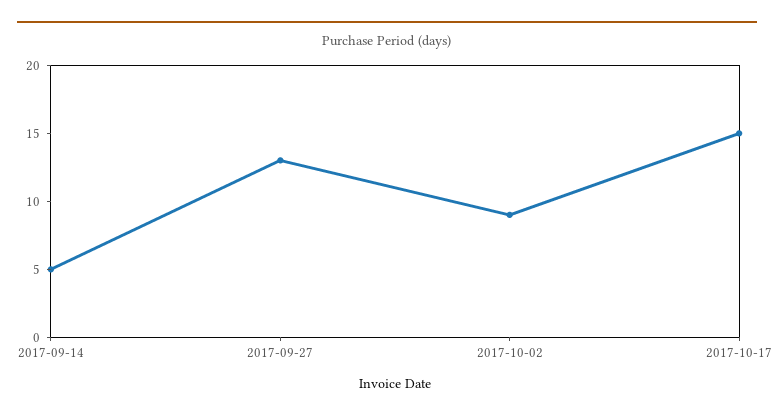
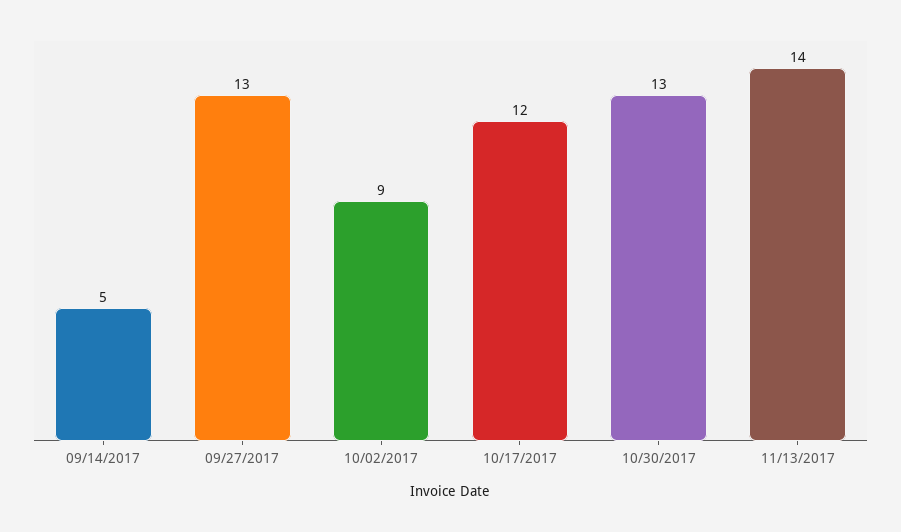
2017-10-17: 15 -> 12
10/30/2017: none -> 13
11/13/2017: none -> 14

